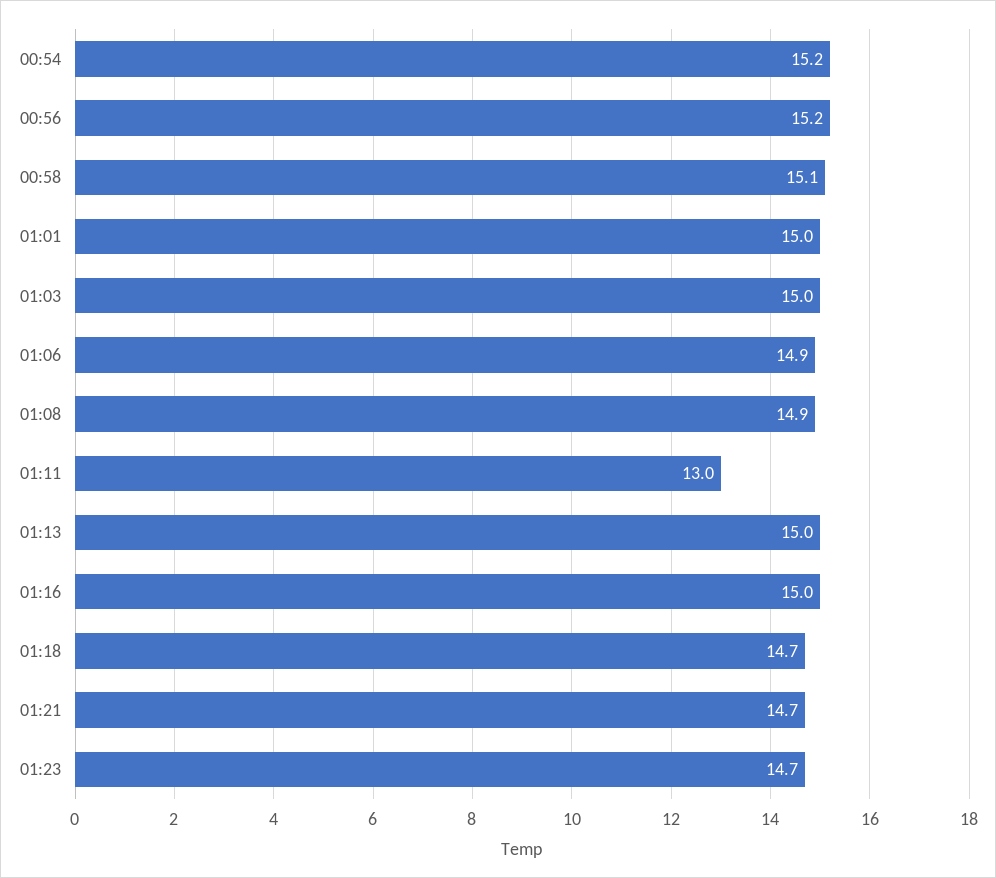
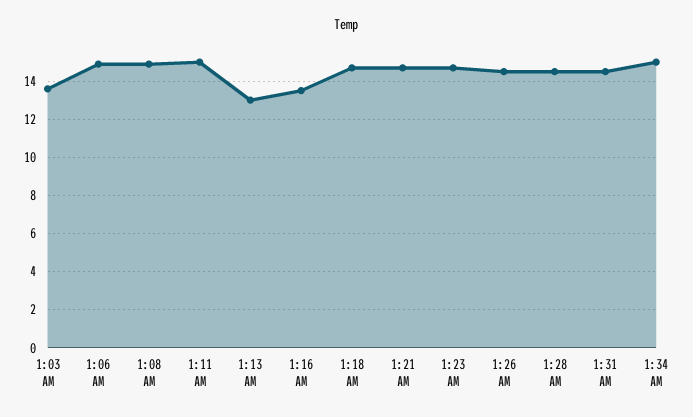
00:54: 15.2 -> none
00:56: 15.2 -> none
00:58: 15.1 -> none
01:01: 15 -> none
01:03: 15 -> 13.5
01:11: 13 -> 15
01:13: 15 -> 13
01:16: 15 -> 13.5
1:26 AM: none -> 14.5
1:28 AM: none -> 14.5
1:31 AM: none -> 14.5
1:34 AM: none -> 15

